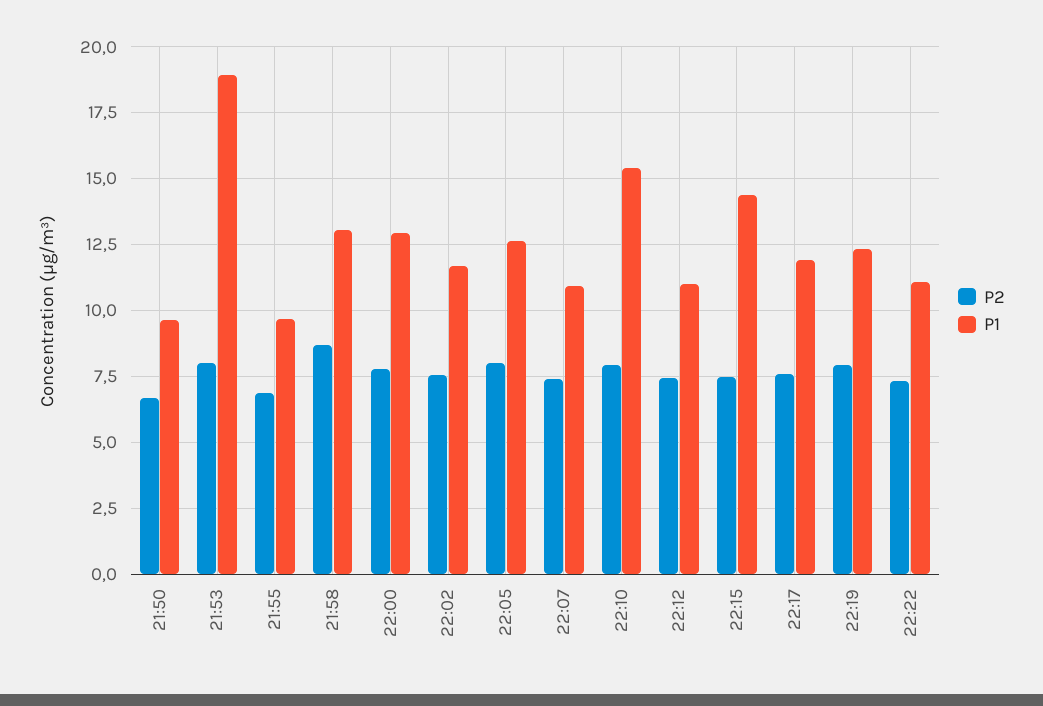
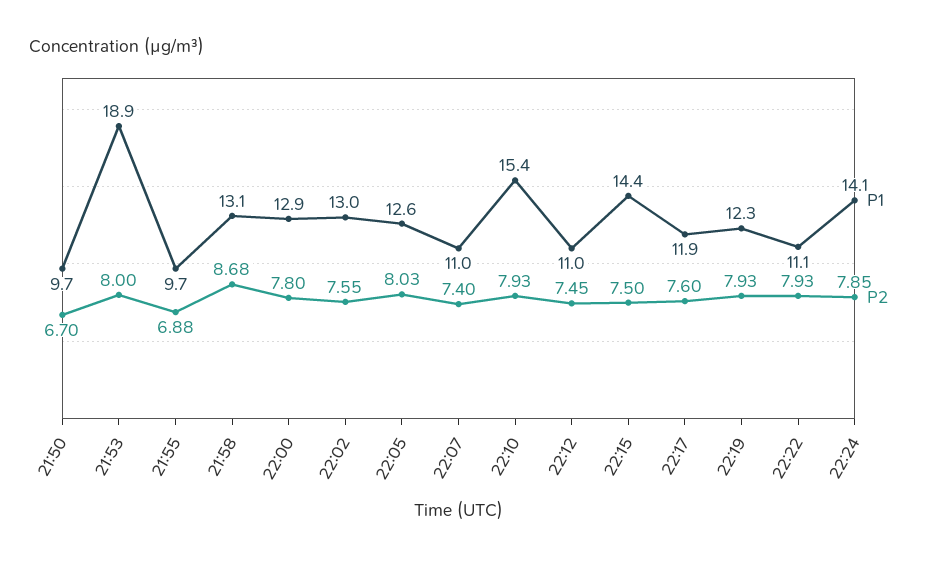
P1, 22:02: 11.75 -> 13
P2, 22:22: 7.25 -> 7.93
P1, 22:24: none -> 14.1
P2, 22:24: none -> 7.85

